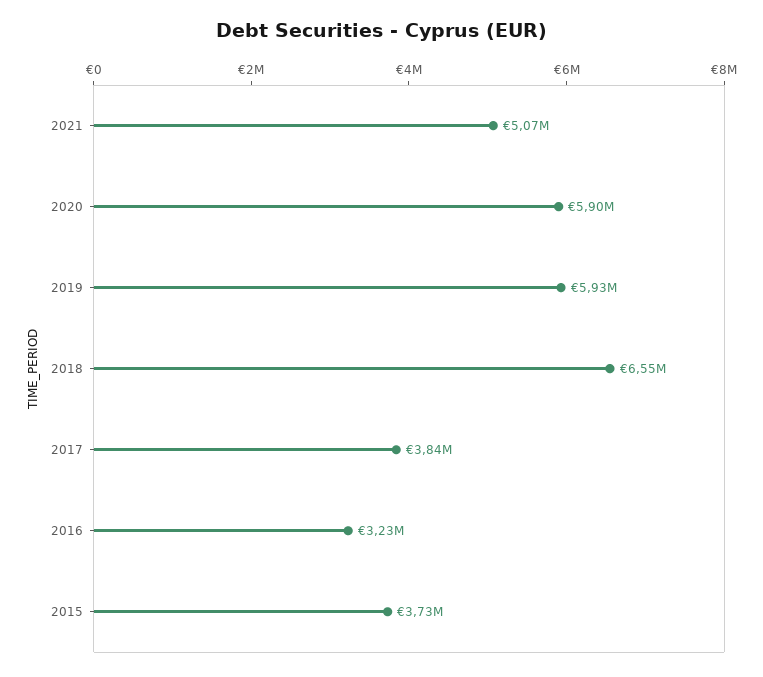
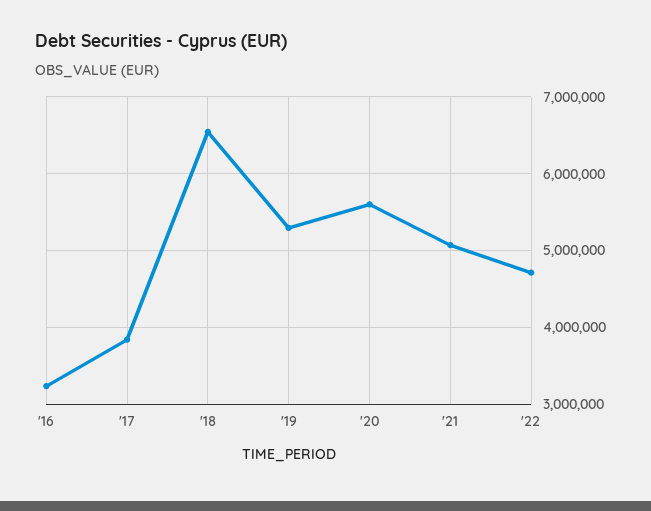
2020: 5900000 -> 5600000
2019: 5930000 -> 5300000
2015: 3730000 -> none
'22: none -> 4700000

